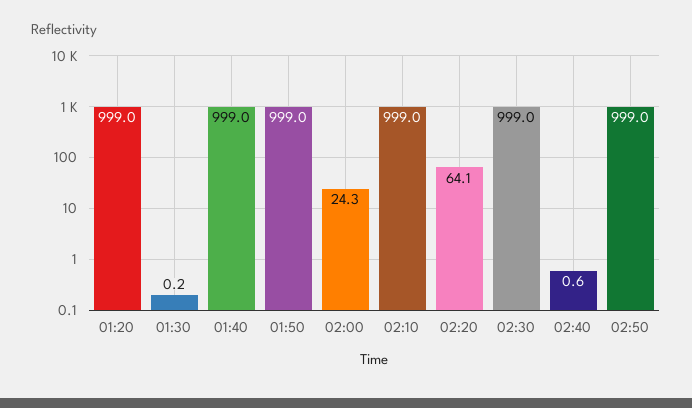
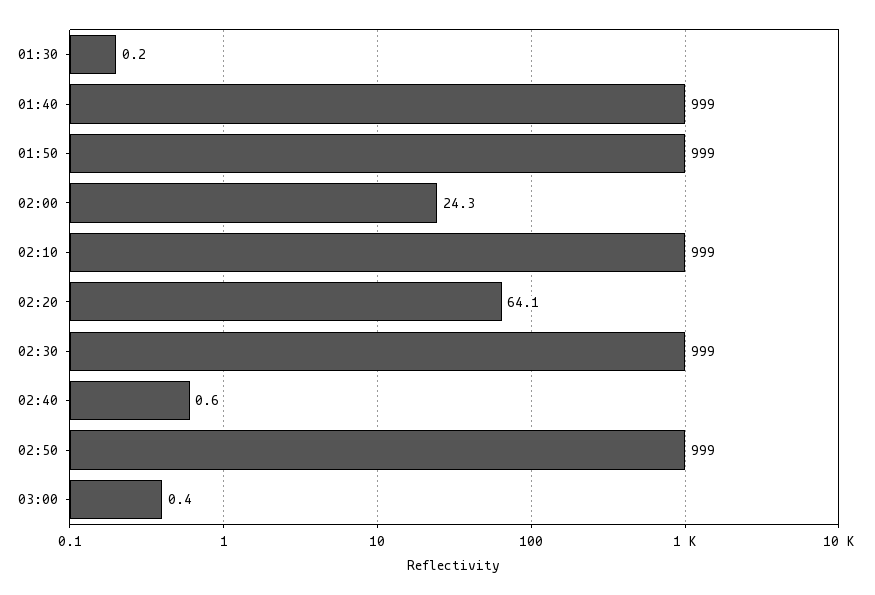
01:20: 999 -> none
03:00: none -> 0.4

